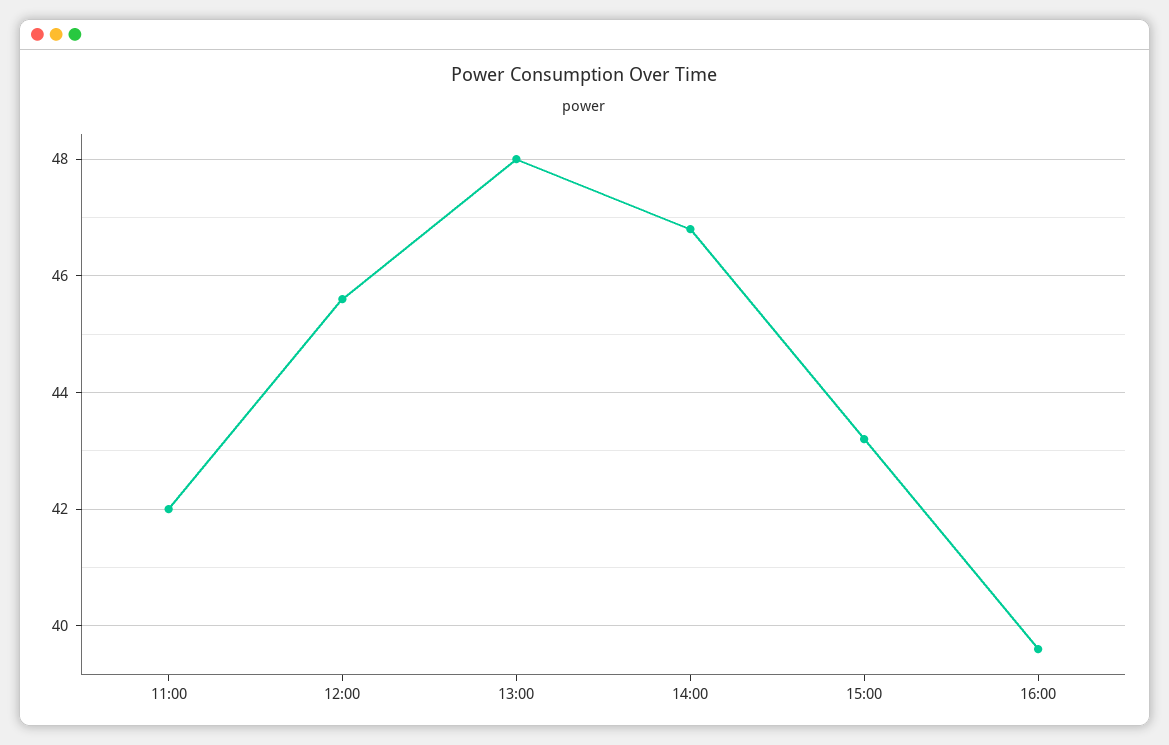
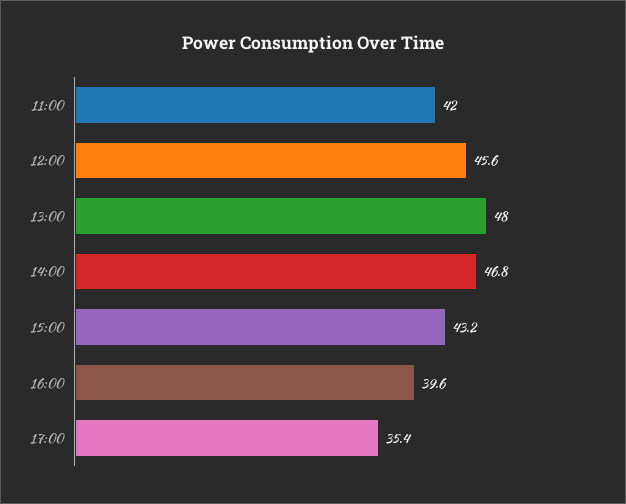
17:00: none -> 35.4

